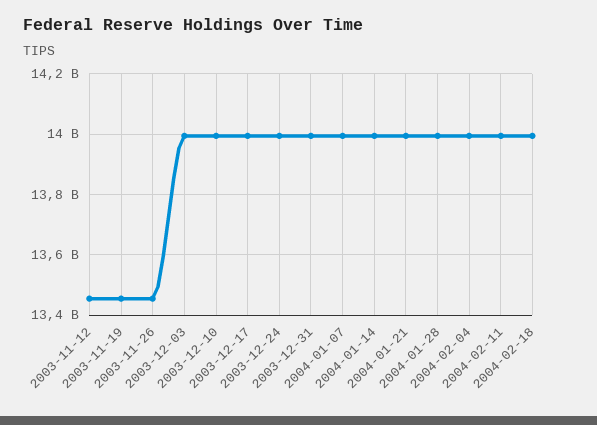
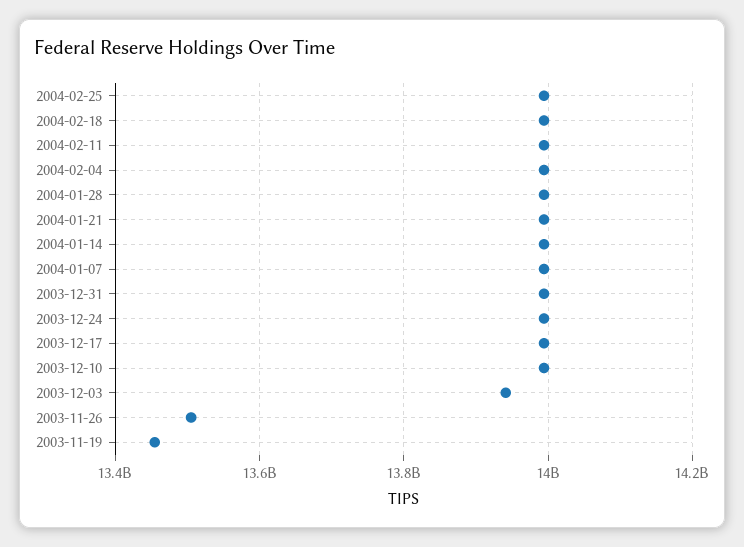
2003-11-12: 13460000000 -> none
2003-11-26: 13460000000 -> 13500000000
2003-12-03: 14000000000 -> 13940000000
2004-02-25: none -> 14000000000

